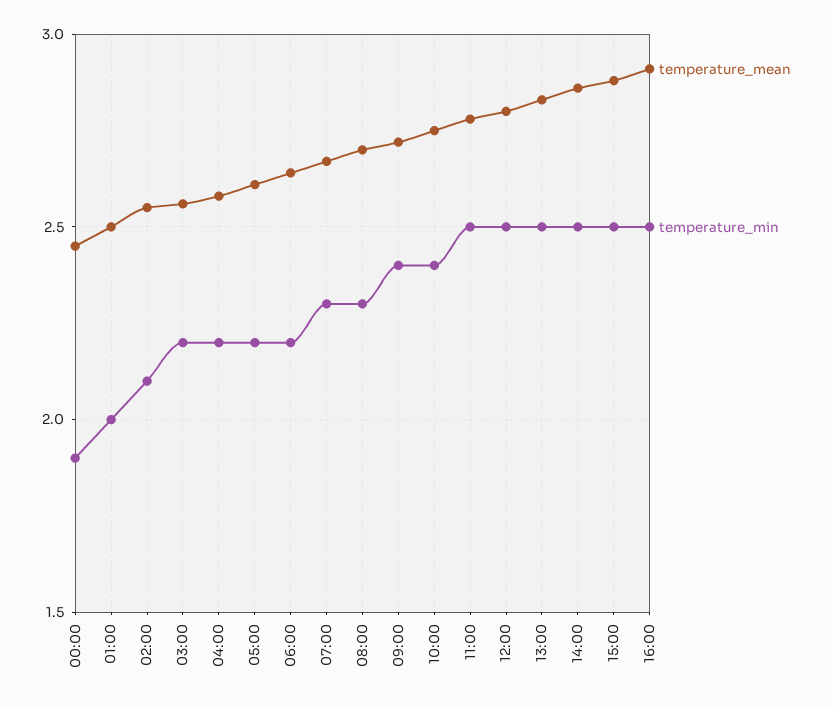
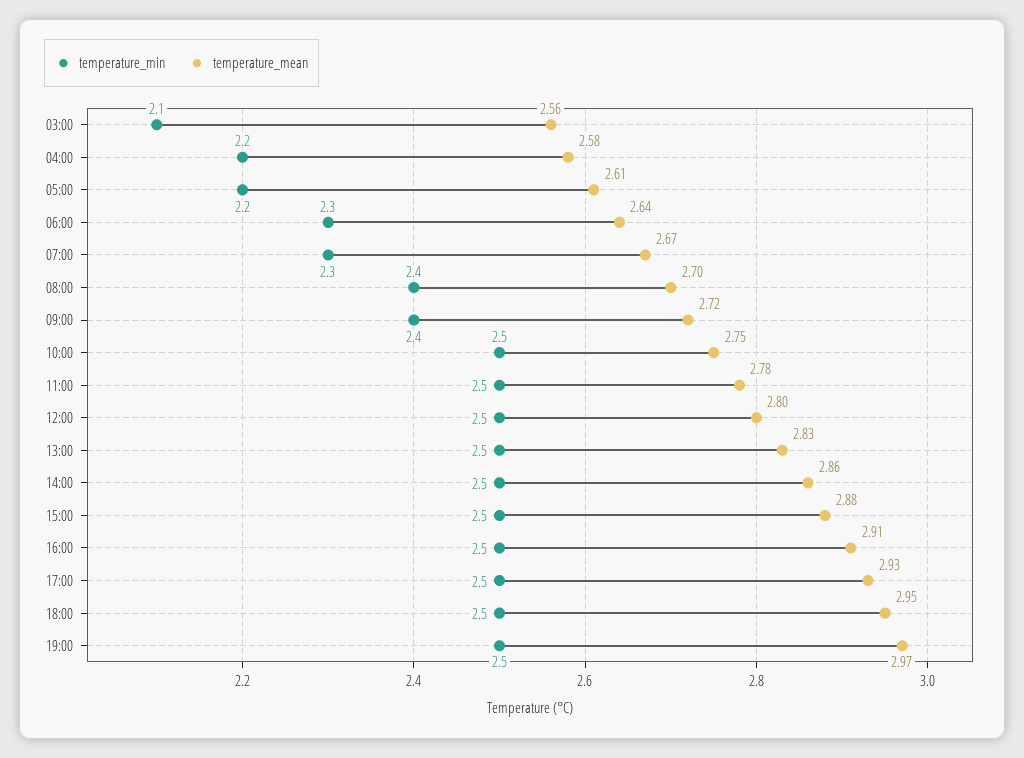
temperature_mean, 00:00: 2.45 -> none
temperature_min, 00:00: 1.9 -> none
temperature_mean, 01:00: 2.5 -> none
temperature_min, 01:00: 2 -> none
temperature_mean, 02:00: 2.55 -> none
temperature_min, 02:00: 2.1 -> none
temperature_min, 03:00: 2.2 -> 2.1
temperature_min, 06:00: 2.2 -> 2.3
temperature_min, 08:00: 2.3 -> 2.4
temperature_min, 10:00: 2.4 -> 2.5
temperature_min, 17:00: none -> 2.5
temperature_mean, 17:00: none -> 2.93
temperature_min, 18:00: none -> 2.5
temperature_mean, 18:00: none -> 2.95
temperature_min, 19:00: none -> 2.5
temperature_mean, 19:00: none -> 2.97

